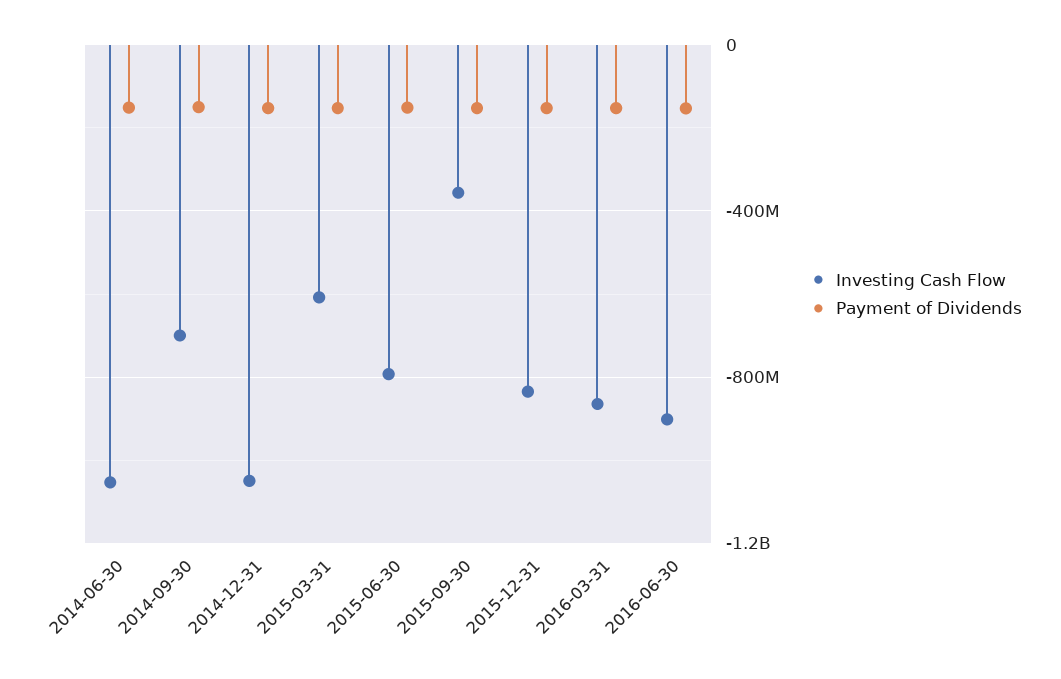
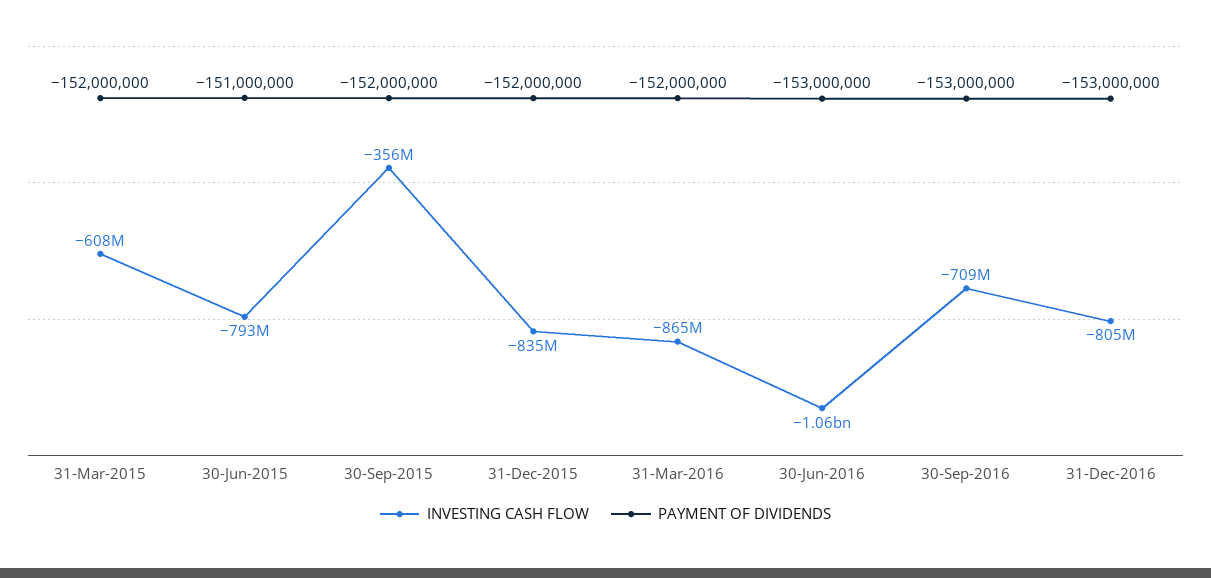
Investing Cash Flow, 2014-06-30: -1050000000 -> none
Payment of Dividends, 2014-06-30: -150000000 -> none
Investing Cash Flow, 2014-09-30: -700000000 -> none
Payment of Dividends, 2014-09-30: -150000000 -> none
Investing Cash Flow, 2014-12-31: -1050000000 -> none
Payment of Dividends, 2014-12-31: -150000000 -> none
Investing Cash Flow, 2016-06-30: -900000000 -> -1060000000
Investing Cash Flow, 30-Sep-2016: none -> -709000000
Payment of Dividends, 30-Sep-2016: none -> -153000000
Investing Cash Flow, 31-Dec-2016: none -> -805000000
Payment of Dividends, 31-Dec-2016: none -> -153000000

